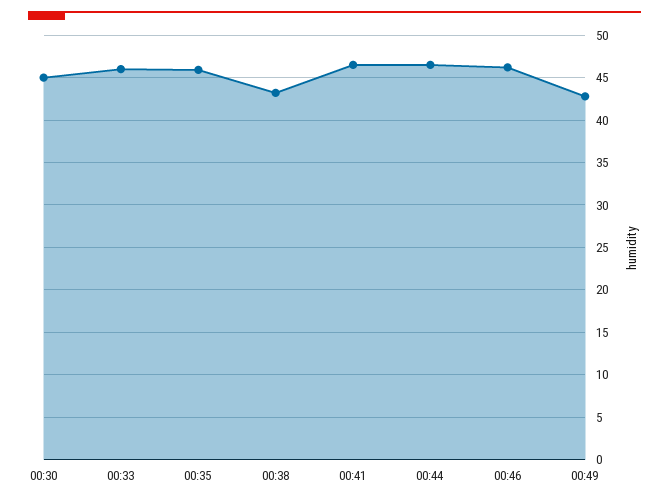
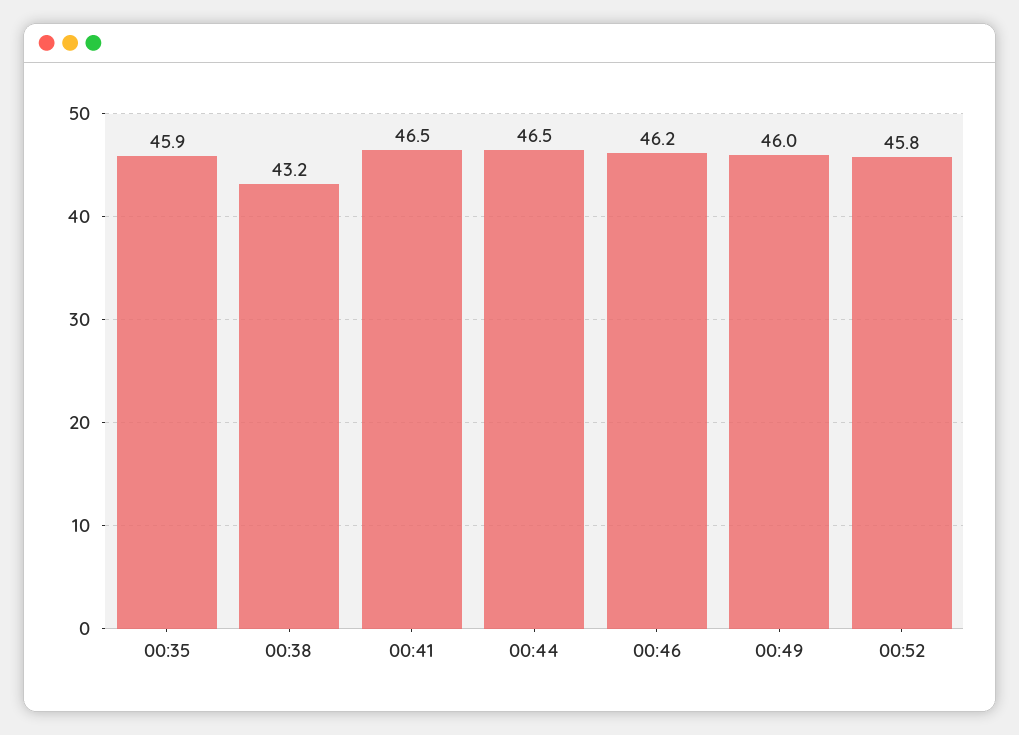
00:30: 45 -> none
00:33: 46 -> none
00:49: 43 -> 46
00:52: none -> 45.8

